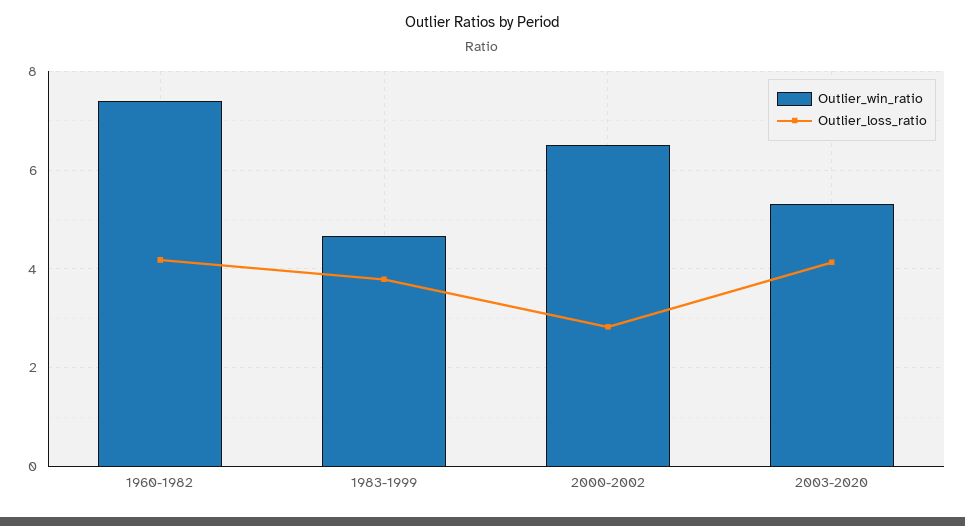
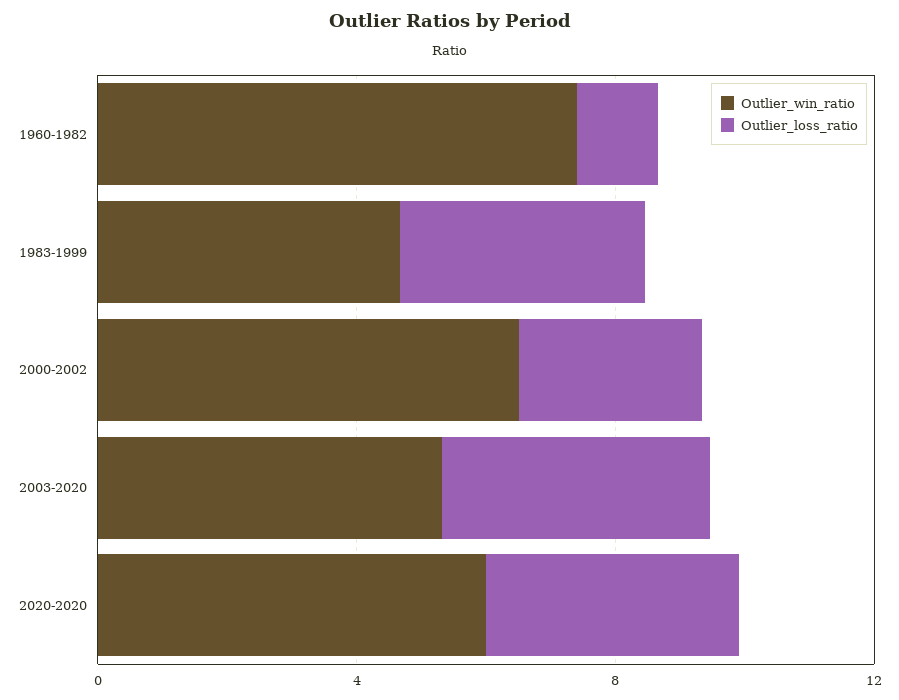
Outlier_loss_ratio, 1960-1982: 4.2 -> 1
Outlier_win_ratio, 2020-2020: none -> 6
Outlier_loss_ratio, 2020-2020: none -> 4

